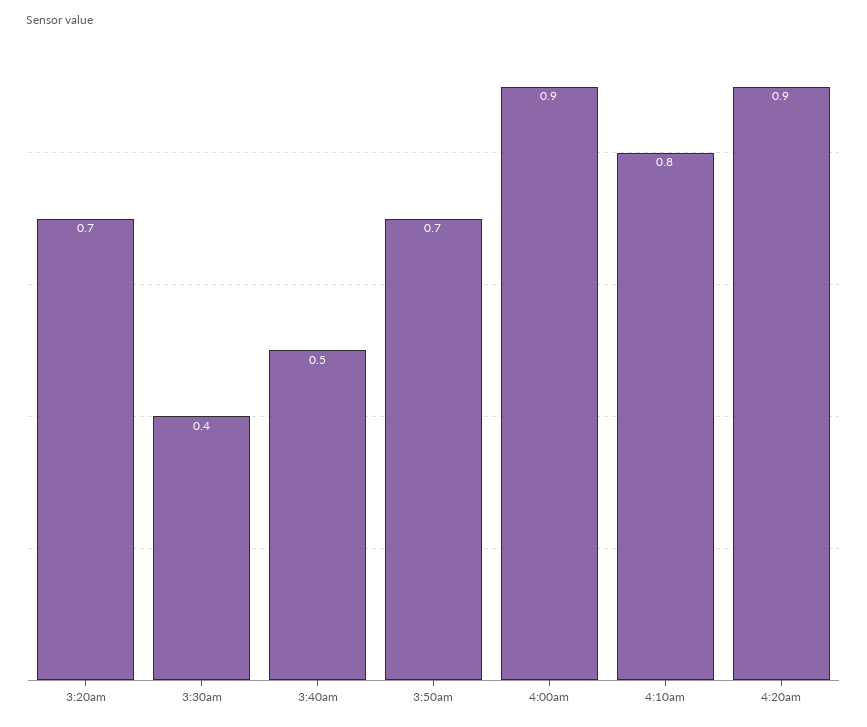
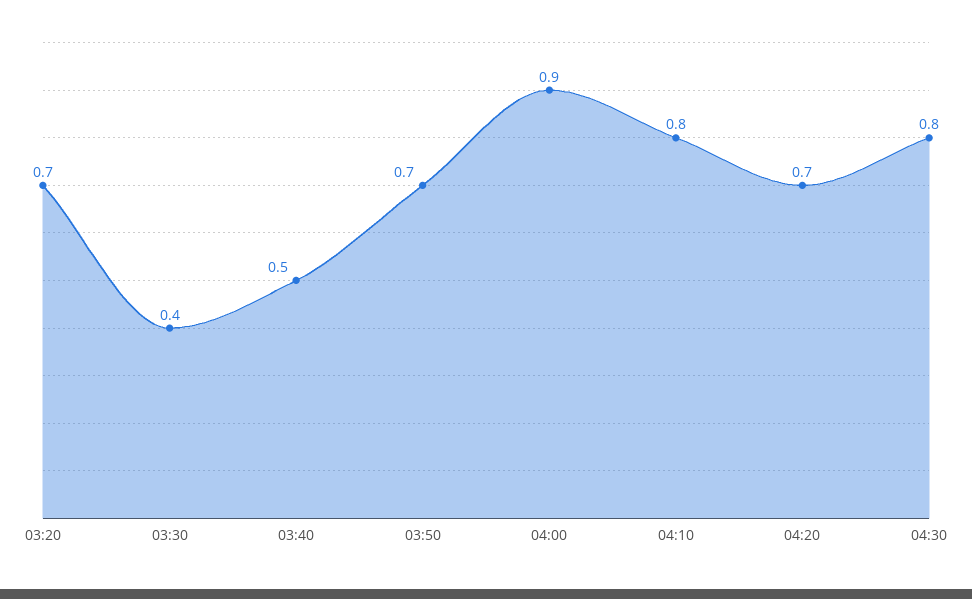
4:20am: 0.9 -> 0.7
04:30: none -> 0.8

